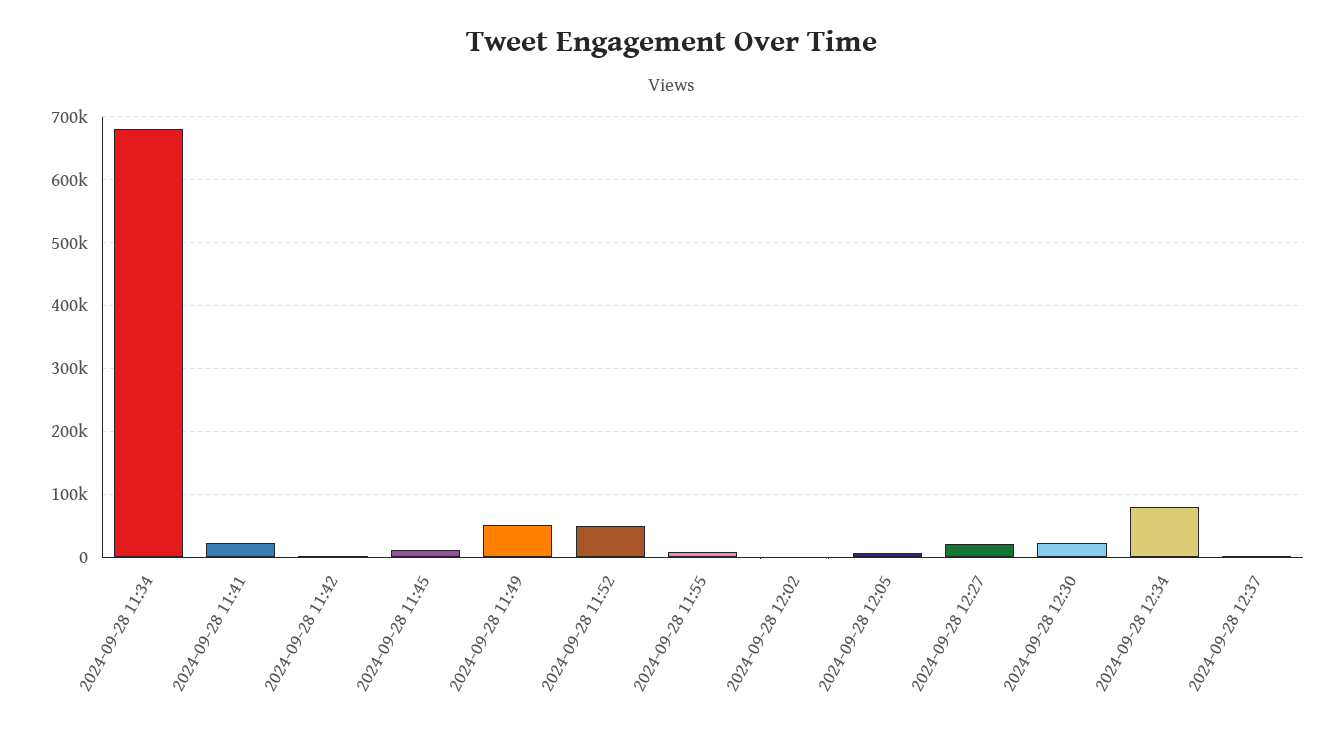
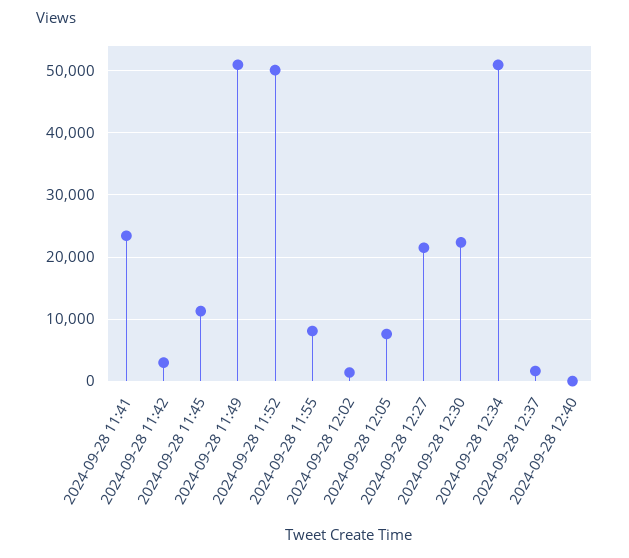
2024-09-28 11:34: 680000 -> none
2024-09-28 12:34: 80000 -> 51000
2024-09-28 12:40: none -> 0

